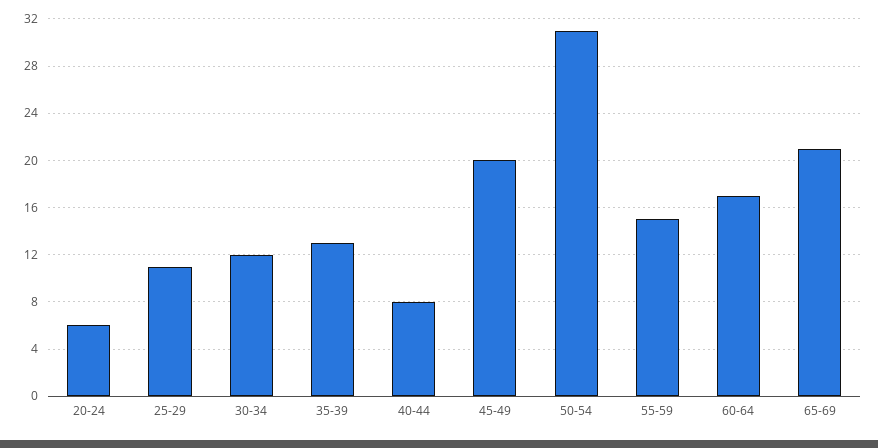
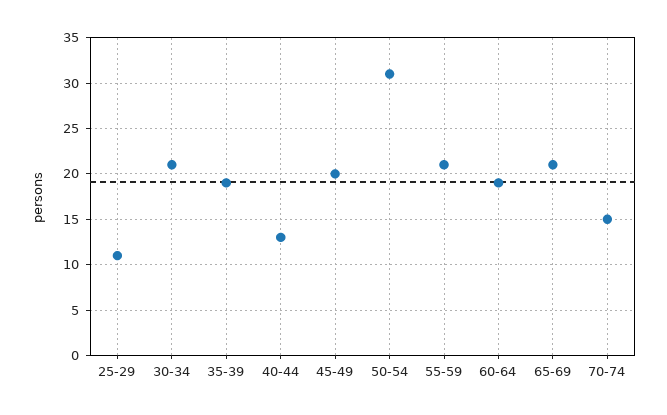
20-24: 6 -> none
30-34: 12 -> 21
35-39: 13 -> 19
40-44: 8 -> 13
55-59: 15 -> 21
60-64: 17 -> 19
70-74: none -> 15

